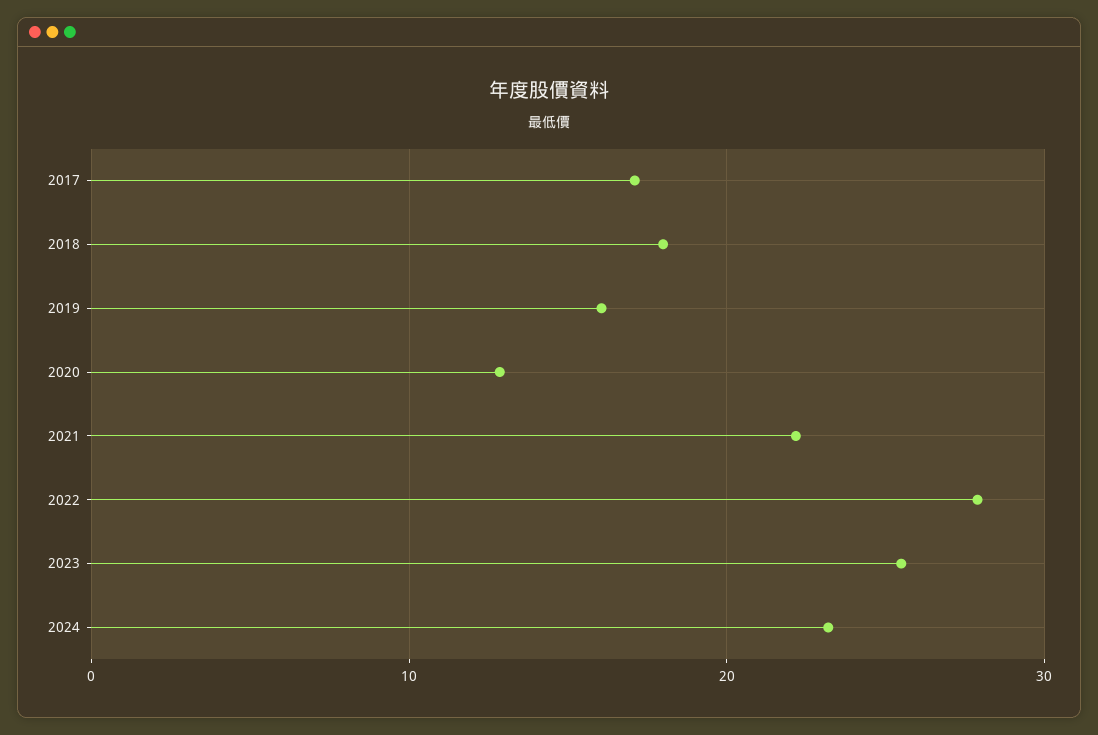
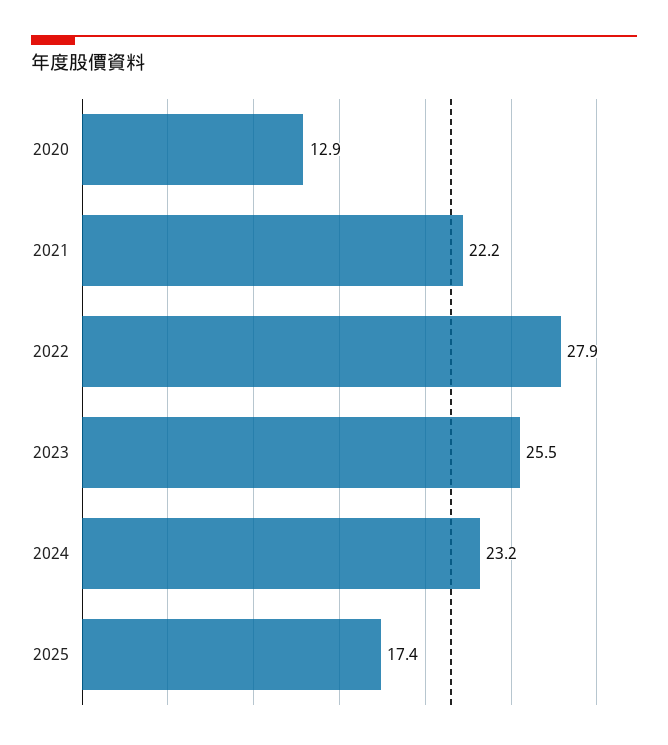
2017: 17 -> none
2018: 18 -> none
2019: 16 -> none
2025: none -> 17.4

